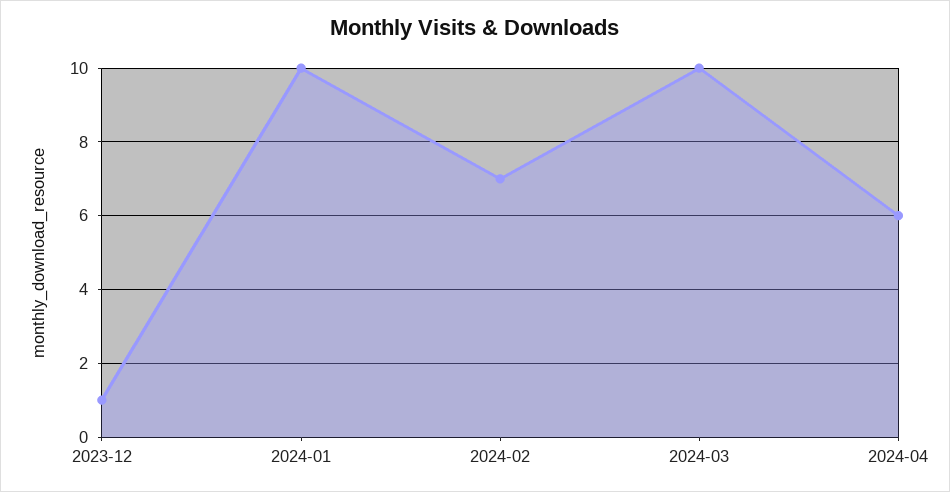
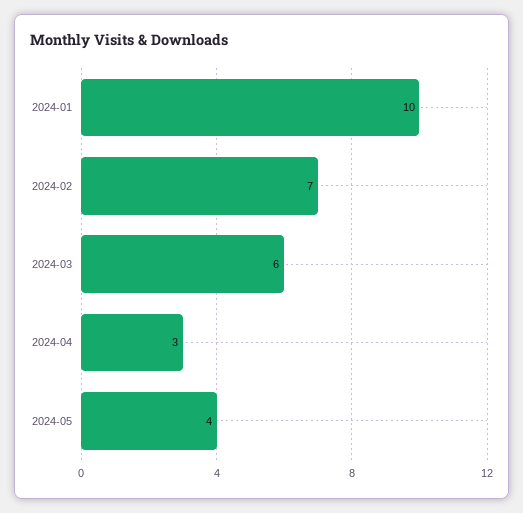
2023-12: 1 -> none
2024-03: 10 -> 6
2024-04: 6 -> 3
2024-05: none -> 4

